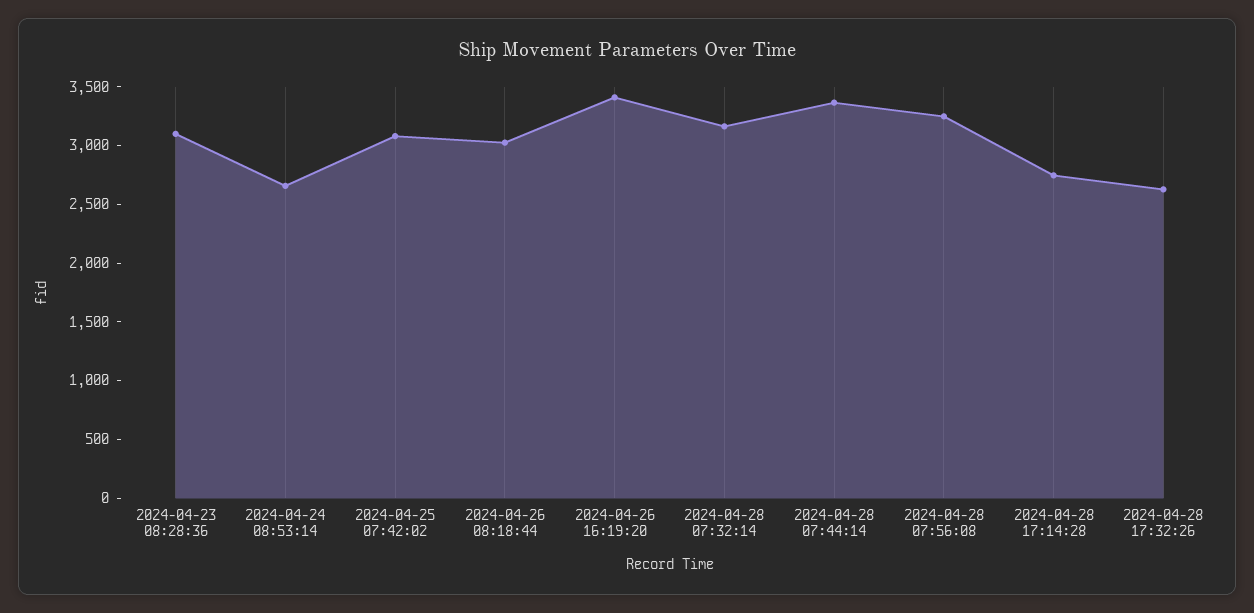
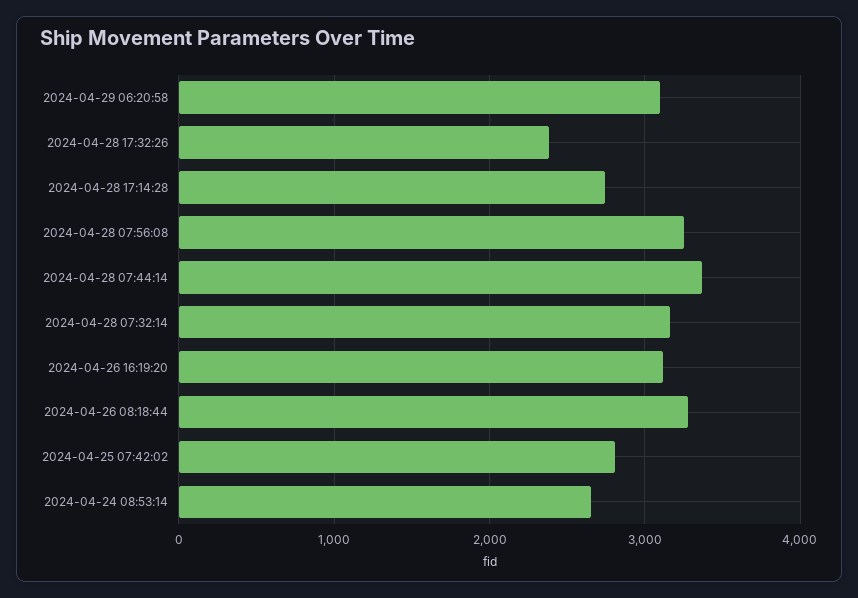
2024-04-23 08:28:36: 3100 -> none
2024-04-25 07:42:02: 3100 -> 2800
2024-04-26 08:18:44: 3000 -> 3300
2024-04-26 16:19:20: 3400 -> 3100
2024-04-28 17:32:26: 2600 -> 2400
2024-04-29 06:20:58: none -> 3100

